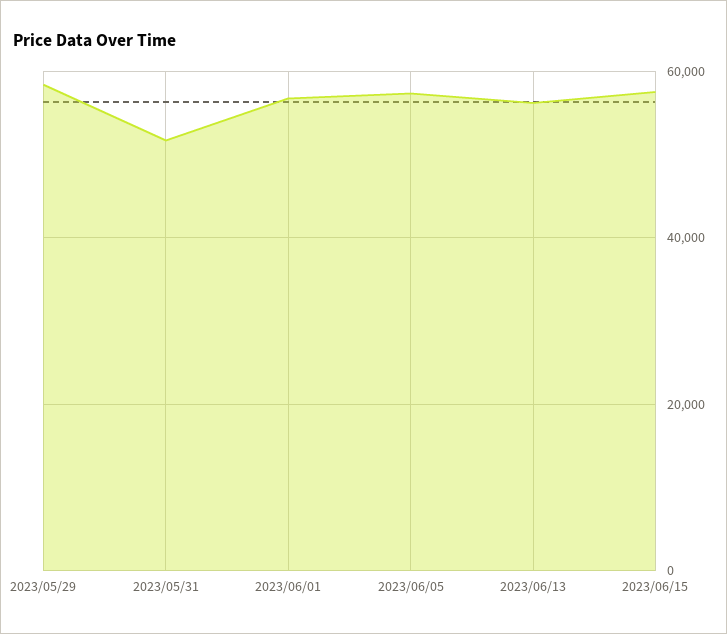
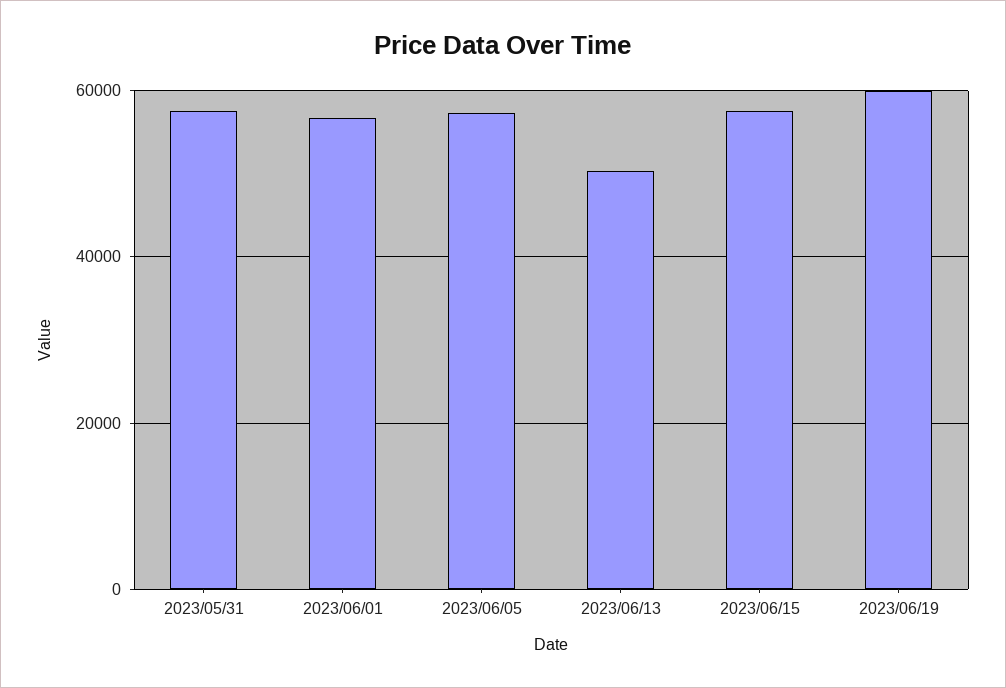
2023/05/29: 58000 -> none
2023/05/31: 52000 -> 58000
2023/06/13: 56000 -> 50000
2023/06/19: none -> 60000

